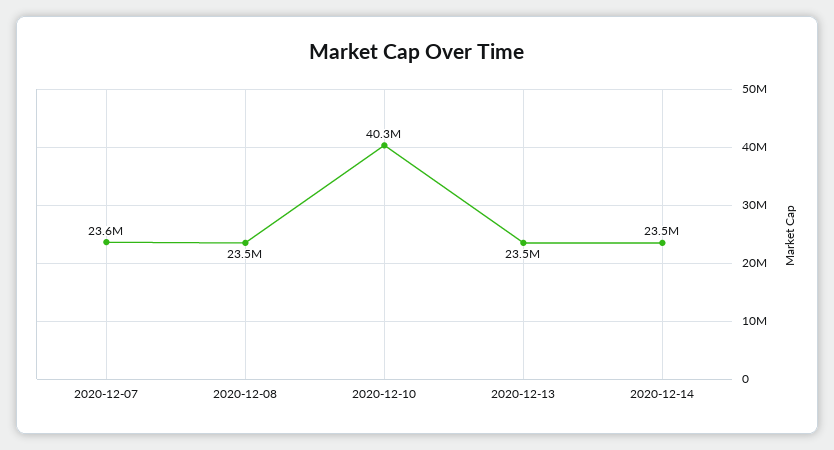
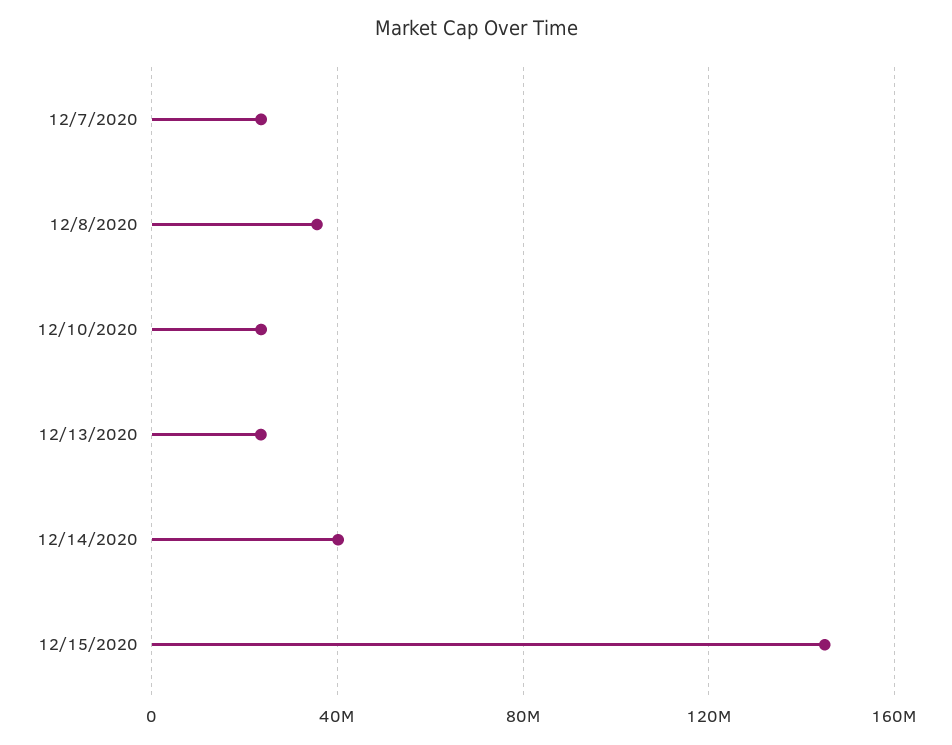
2020-12-08: 23500000 -> 35000000
2020-12-10: 40300000 -> 25000000
2020-12-14: 23500000 -> 40000000
12/15/2020: none -> 145000000

